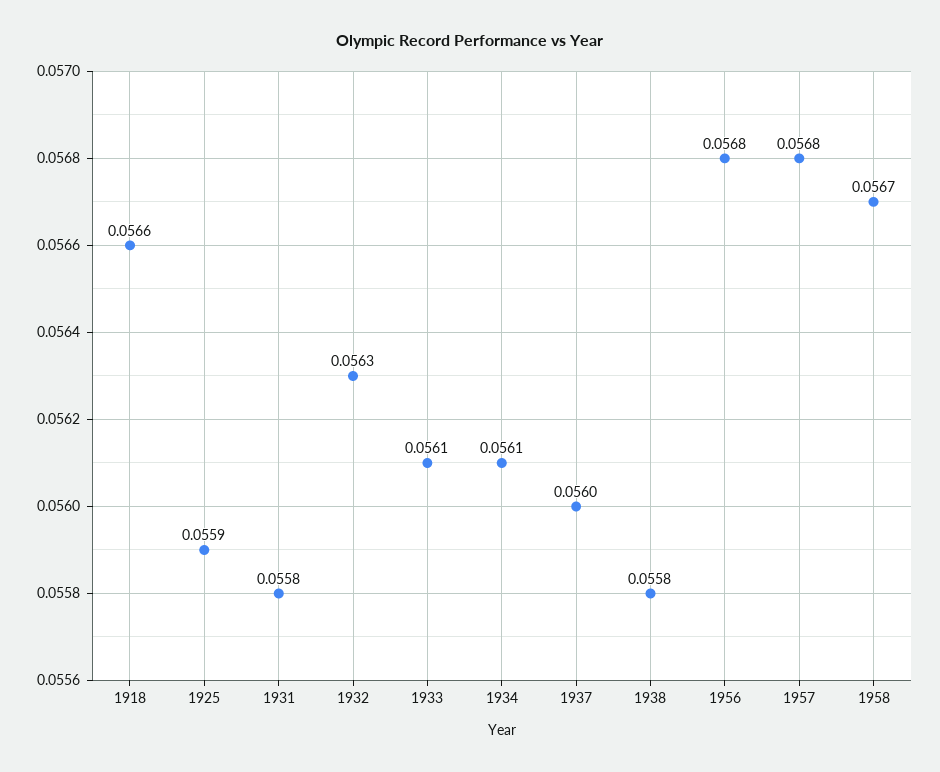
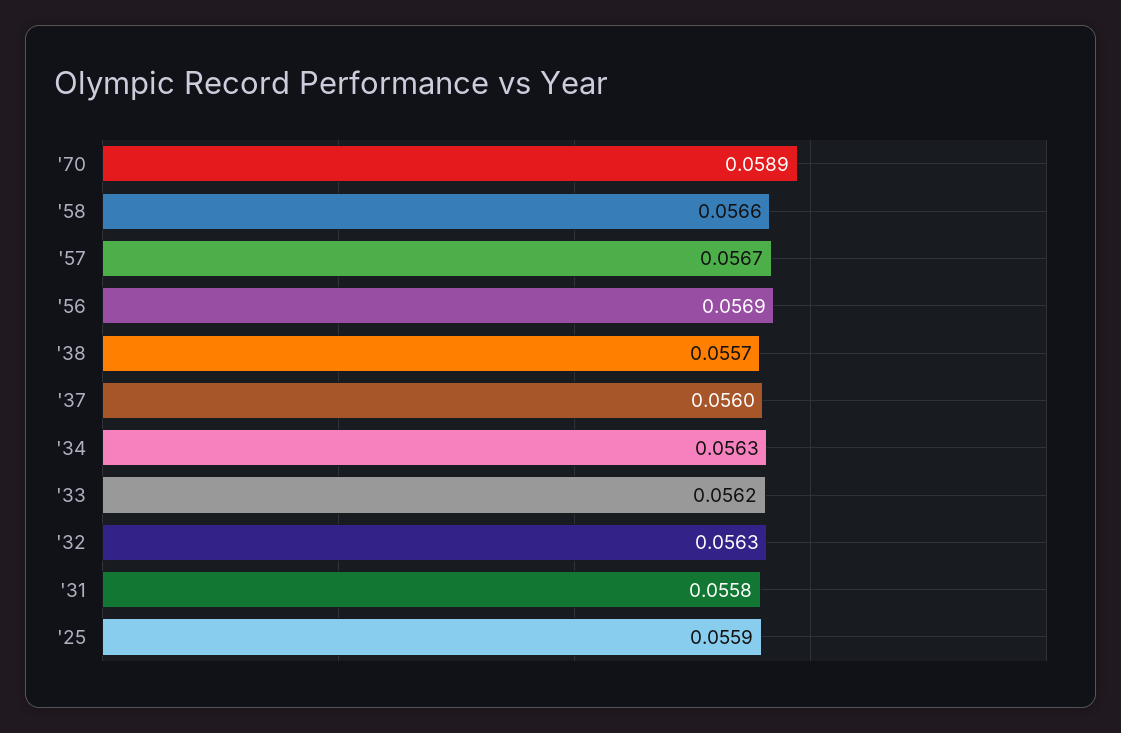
1918: 0.0566 -> none
1933: 0.0561 -> 0.0562
1934: 0.0561 -> 0.0563
1938: 0.0558 -> 0.0557
1956: 0.0568 -> 0.0569
1957: 0.0568 -> 0.0567
1958: 0.0567 -> 0.0566
'70: none -> 0.0589

